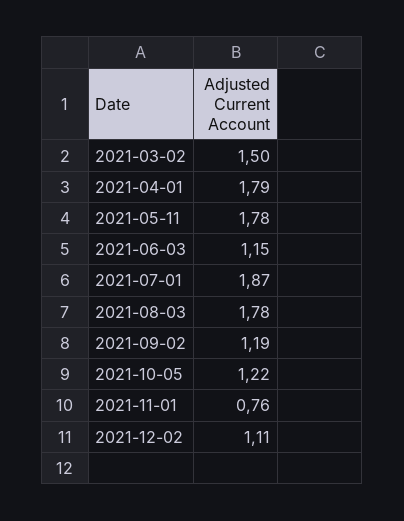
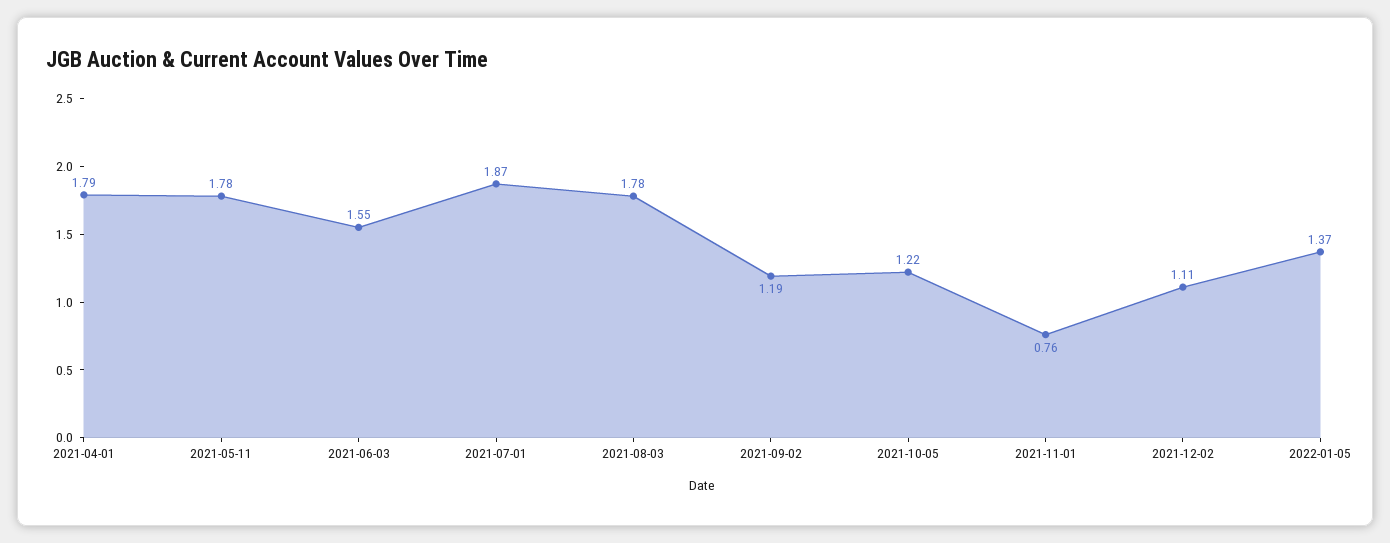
2021-03-02: 1.5 -> none
2021-06-03: 1.15 -> 1.55
2022-01-05: none -> 1.37

